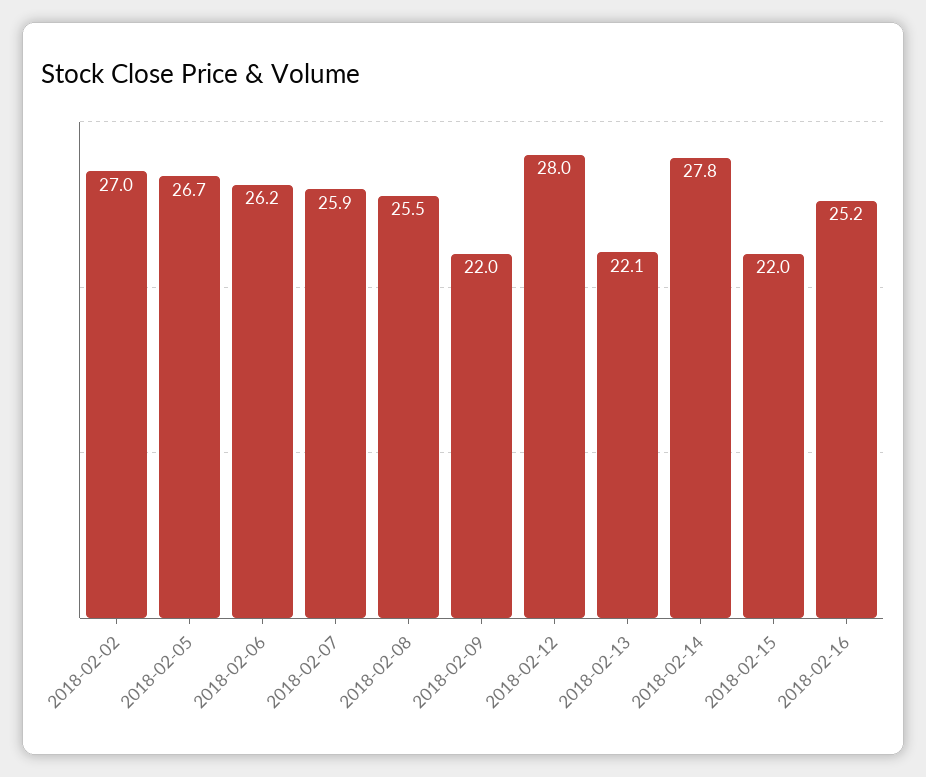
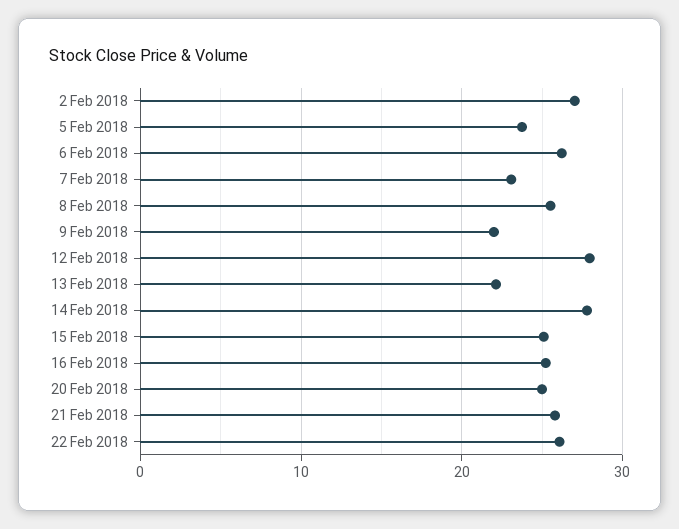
2018-02-05: 26.7 -> 24
2018-02-07: 25.9 -> 23
2018-02-15: 22 -> 25
20 Feb 2018: none -> 25
21 Feb 2018: none -> 26
22 Feb 2018: none -> 26

